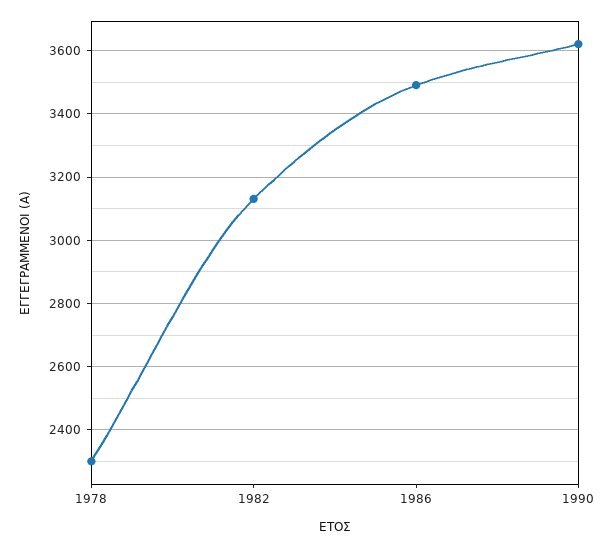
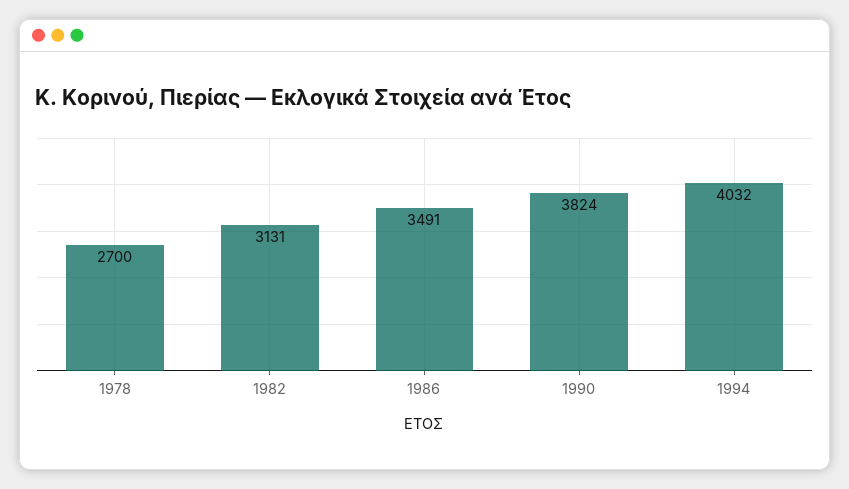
1978: 2300 -> 2700
1990: 3620 -> 3824
1994: none -> 4032

